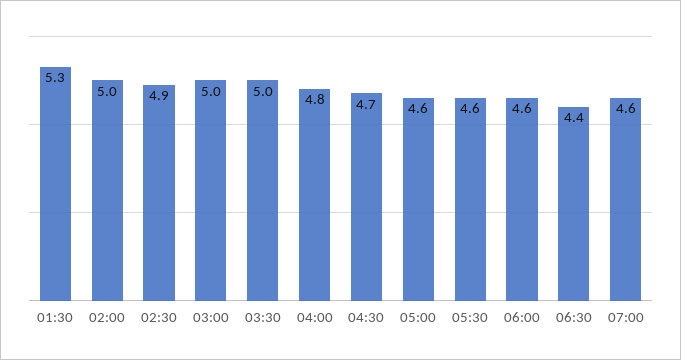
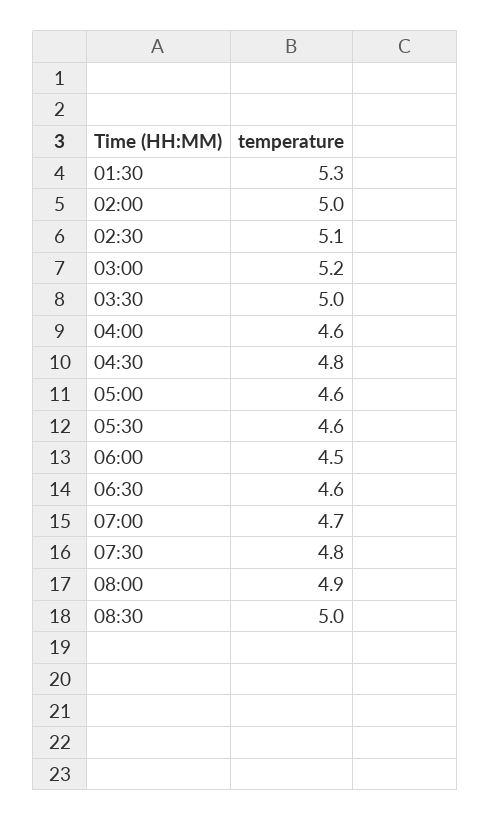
02:30: 4.9 -> 5.1
03:00: 5 -> 5.2
04:00: 4.8 -> 4.6
04:30: 4.7 -> 4.8
06:00: 4.6 -> 4.5
06:30: 4.4 -> 4.6
07:00: 4.6 -> 4.7
07:30: none -> 4.8
08:00: none -> 4.9
08:30: none -> 5

